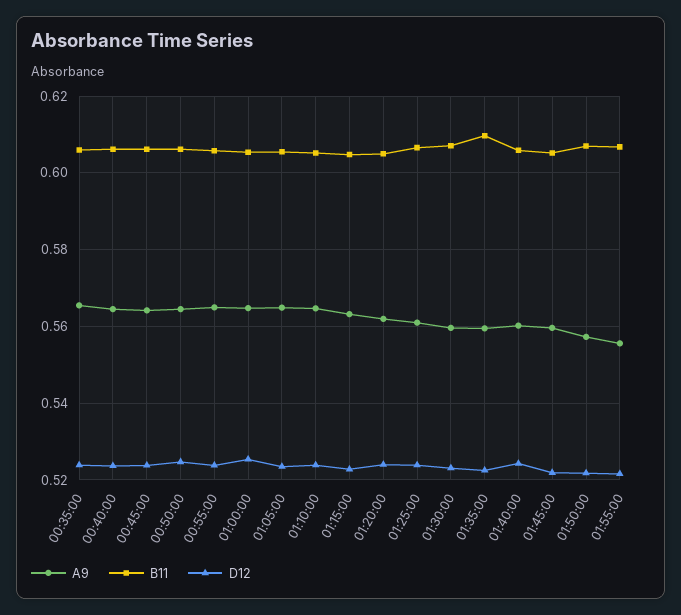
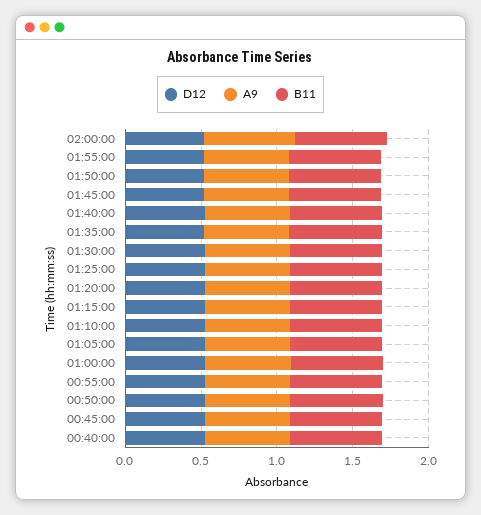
A9, 00:35:00: 0.566 -> none
B11, 00:35:00: 0.606 -> none
D12, 00:35:00: 0.524 -> none
D12, 02:00:00: none -> 0.5
A9, 02:00:00: none -> 0.6
B11, 02:00:00: none -> 0.6

